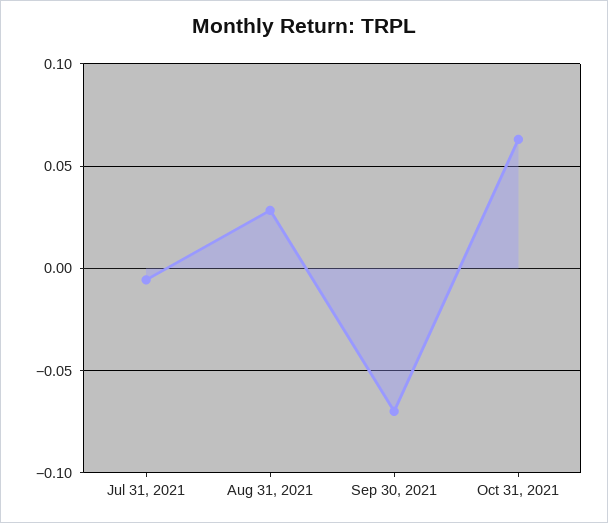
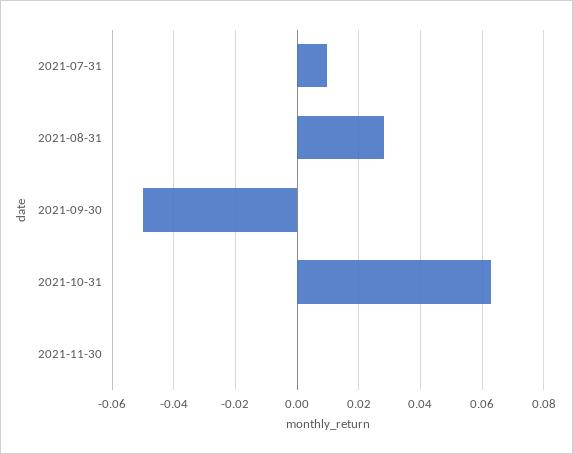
Jul 31, 2021: -0.005 -> 0.01
Sep 30, 2021: -0.07 -> -0.05
2021-11-30: none -> 0

